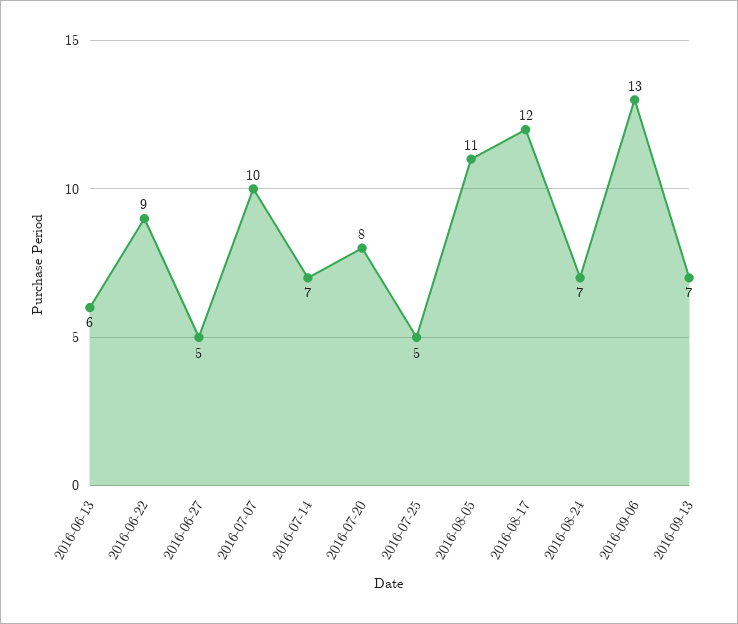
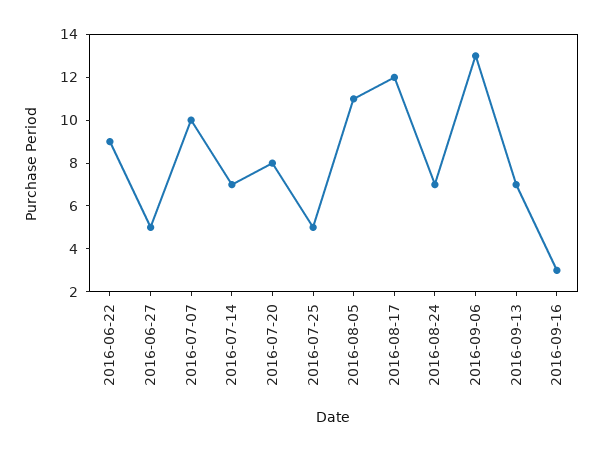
2016-06-13: 6 -> none
2016-09-16: none -> 3

